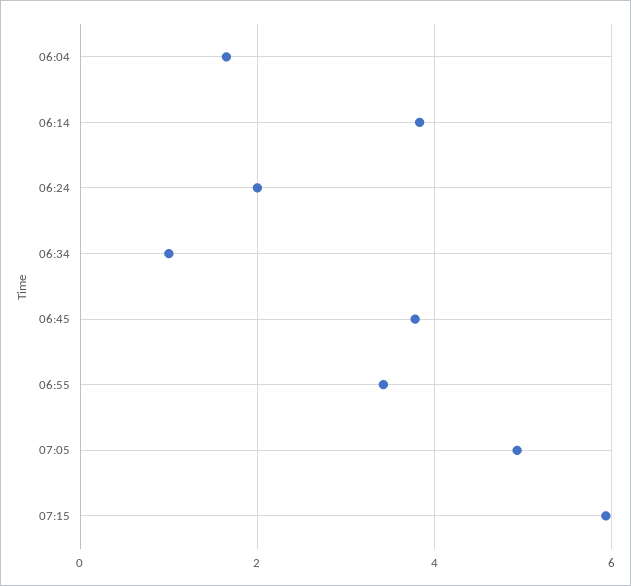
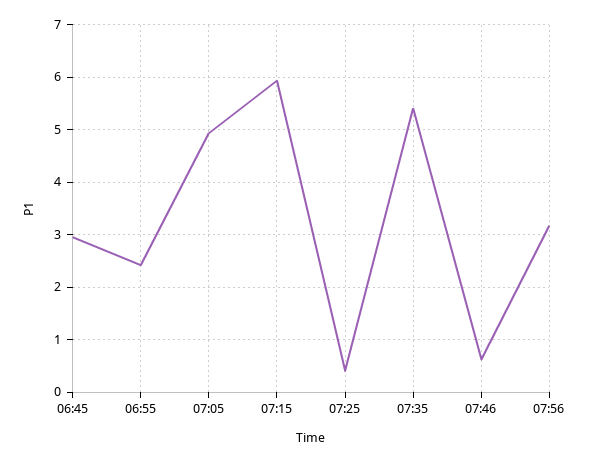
06:04: 1.6 -> none
06:14: 3.8 -> none
06:24: 2 -> none
06:34: 1 -> none
06:45: 3.8 -> 3
06:55: 3.4 -> 2.4
07:25: none -> 0.4
07:35: none -> 5.4
07:46: none -> 0.6
07:56: none -> 3.2

